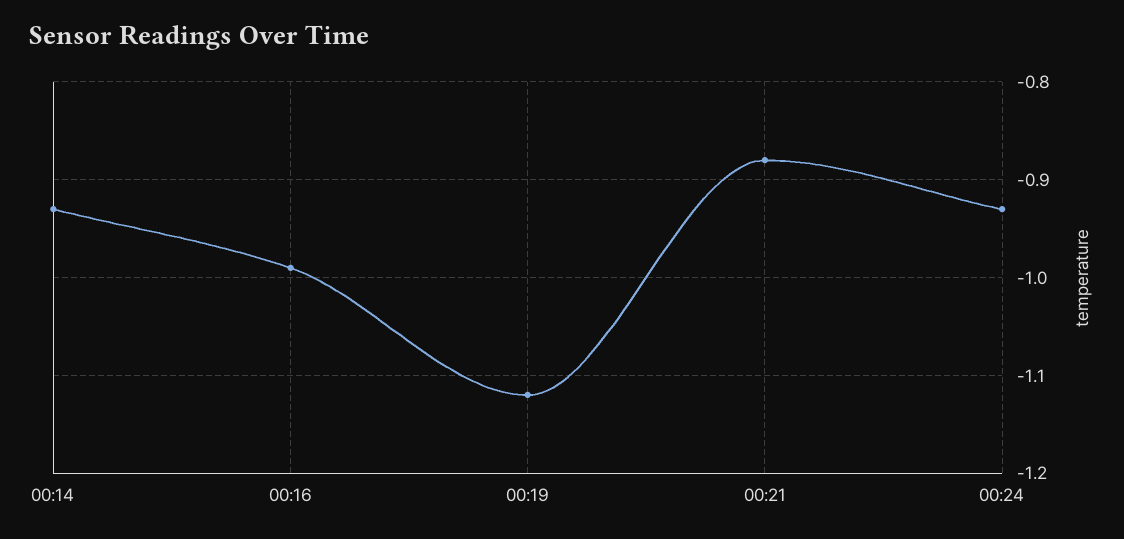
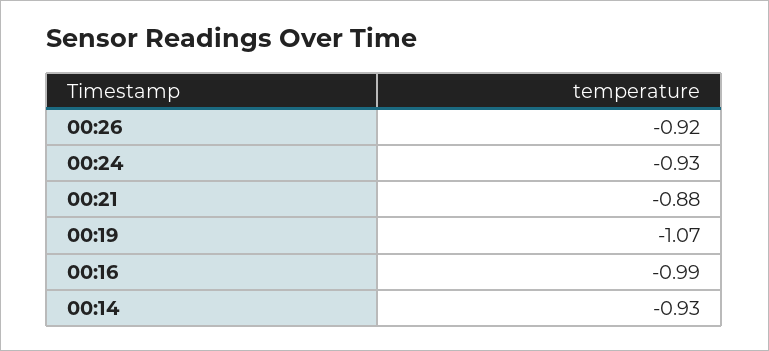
00:19: -1.12 -> -1.07
00:26: none -> -0.92

